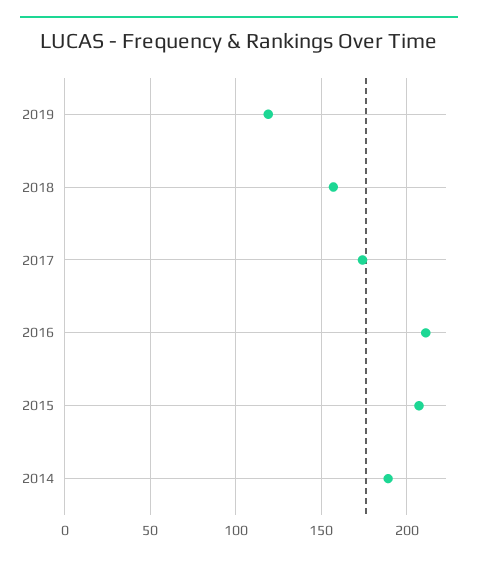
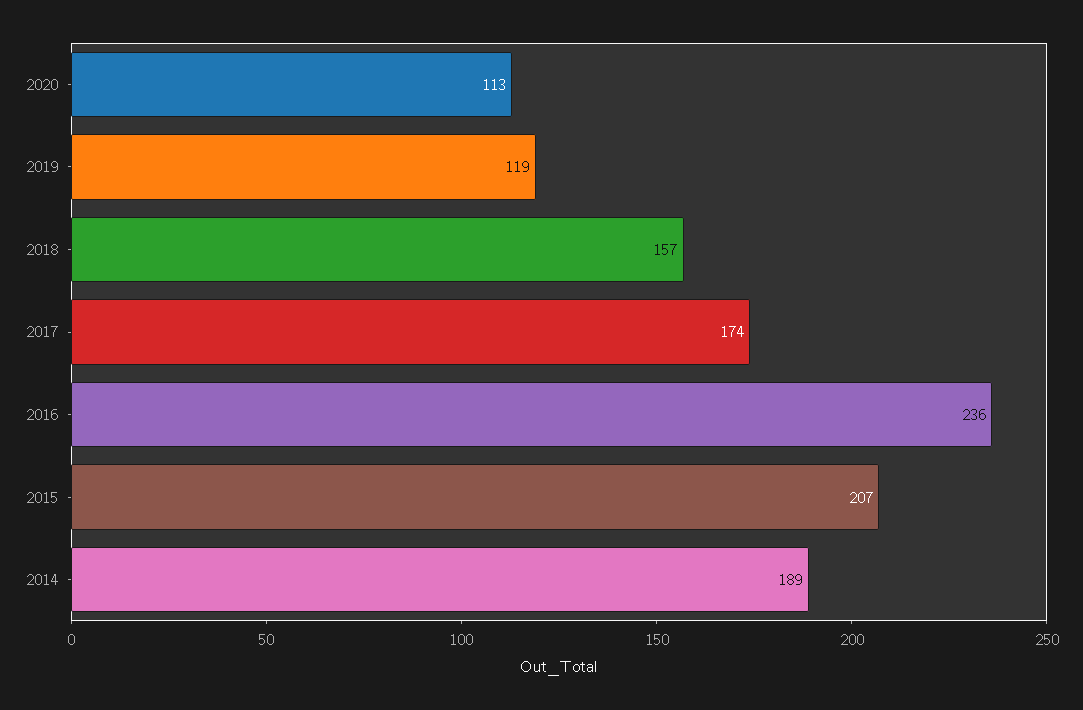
2016: 210 -> 236
2020: none -> 113

